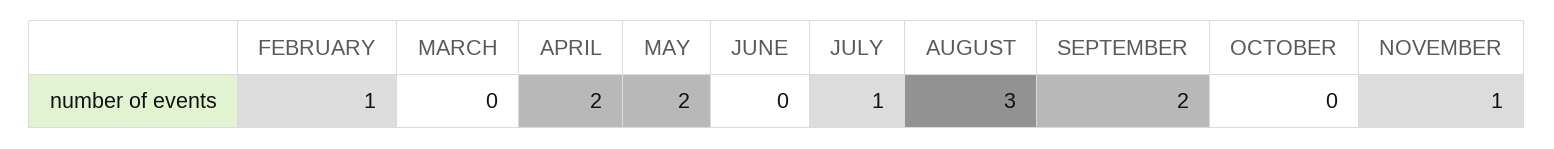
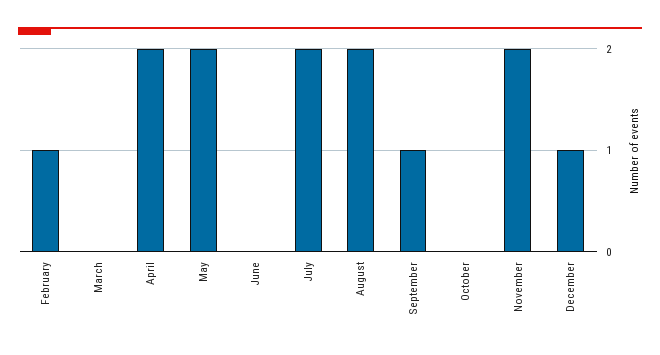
JULY: 1 -> 2
AUGUST: 3 -> 2
SEPTEMBER: 2 -> 1
NOVEMBER: 1 -> 2
December: none -> 1

